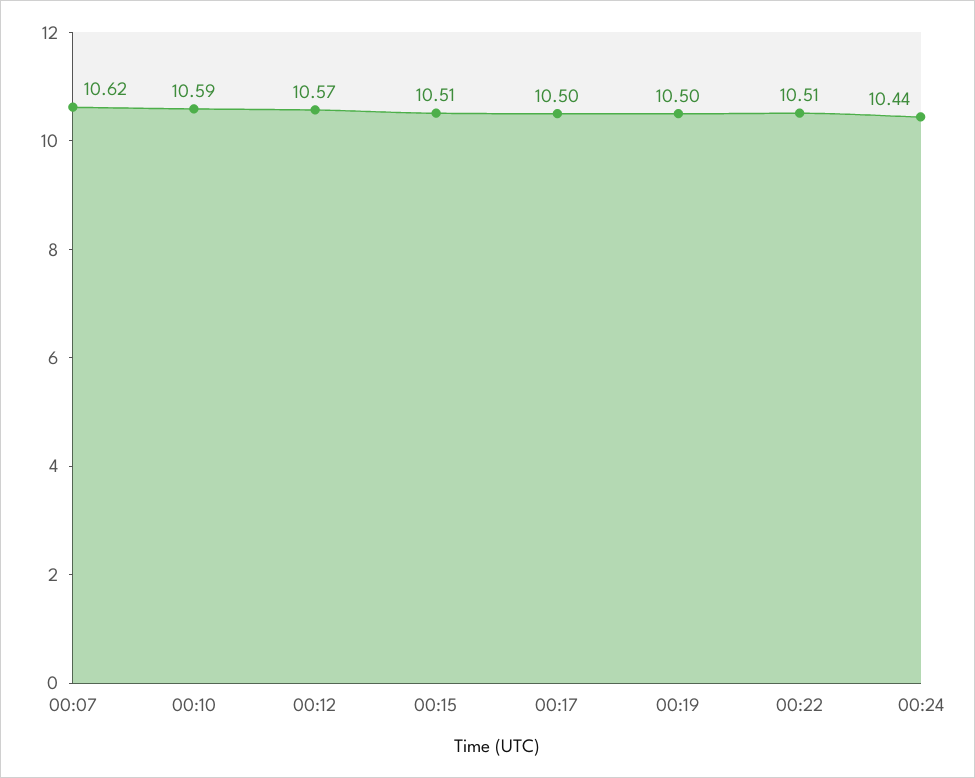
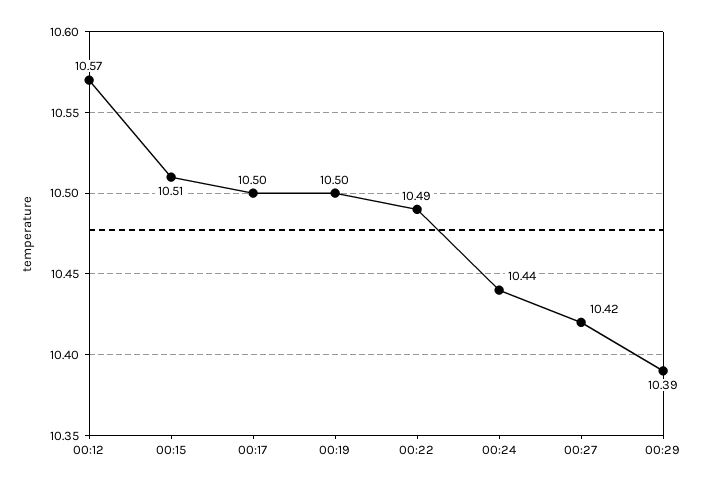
00:07: 10.62 -> none
00:10: 10.59 -> none
00:22: 10.51 -> 10.49
00:27: none -> 10.42
00:29: none -> 10.39

